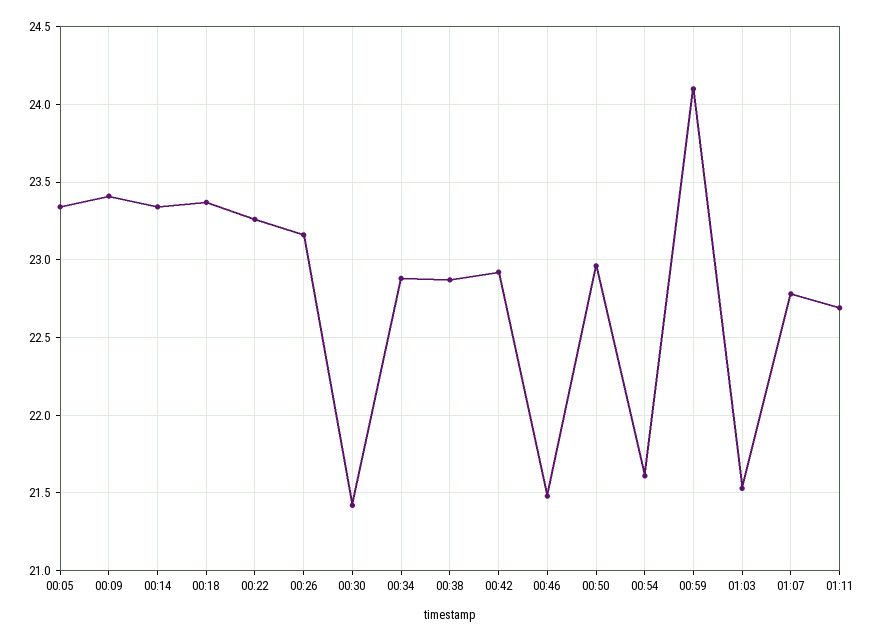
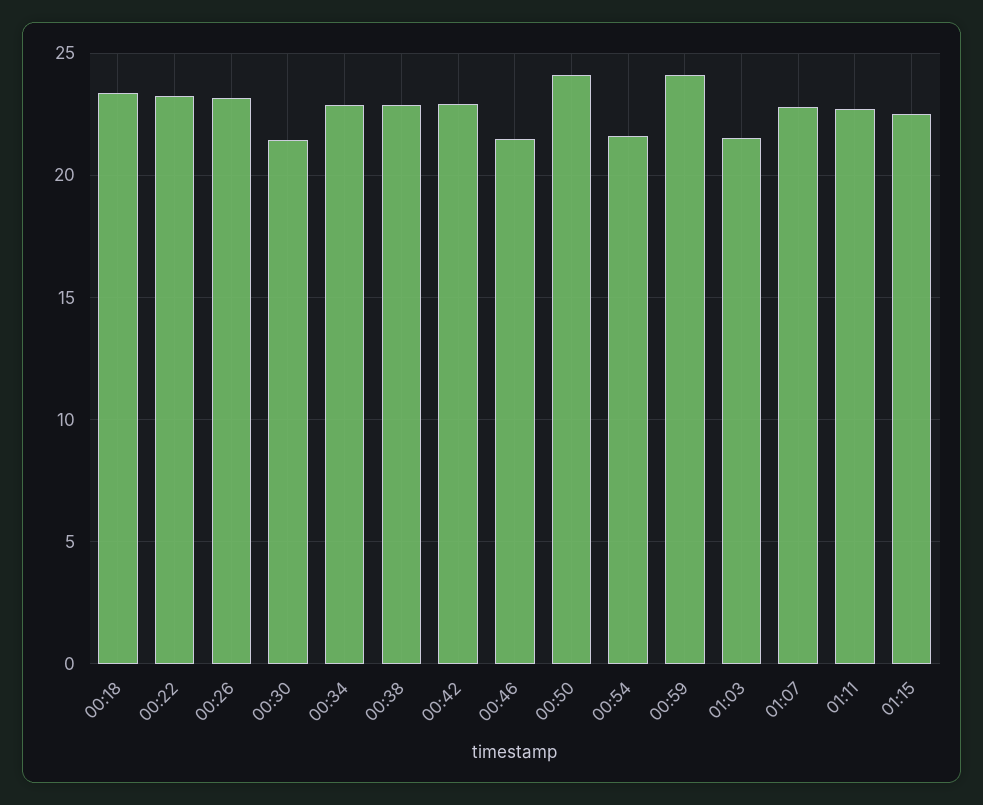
00:05: 23.35 -> none
00:09: 23.4 -> none
00:14: 23.35 -> none
00:50: 22.95 -> 24
01:15: none -> 22.5

